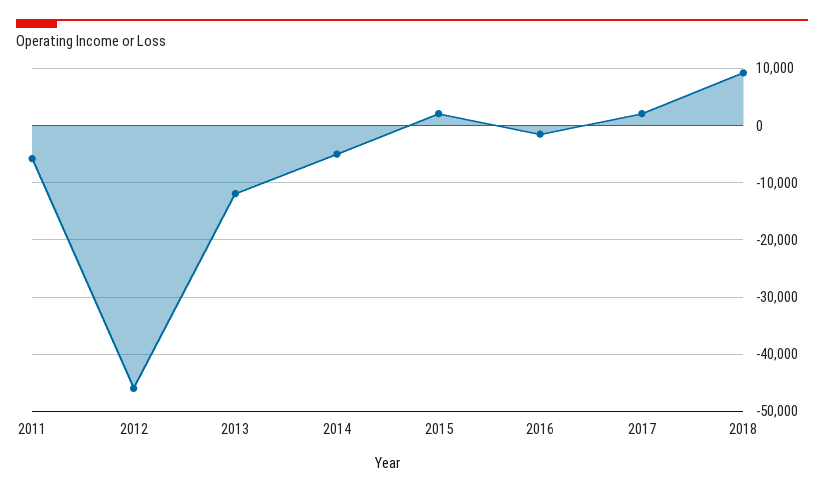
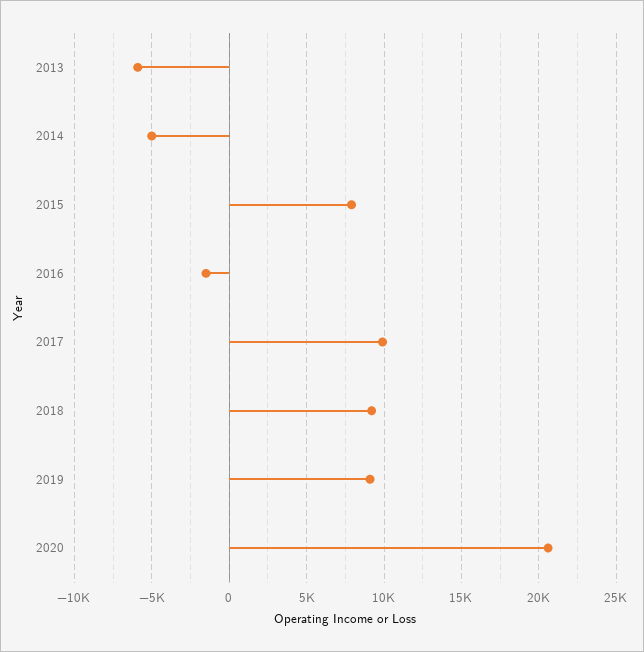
2011: -6000 -> none
2012: -46000 -> none
2013: -12000 -> -6000
2015: 2000 -> 8000
2017: 2000 -> 10000
2019: none -> 9000
2020: none -> 20500

